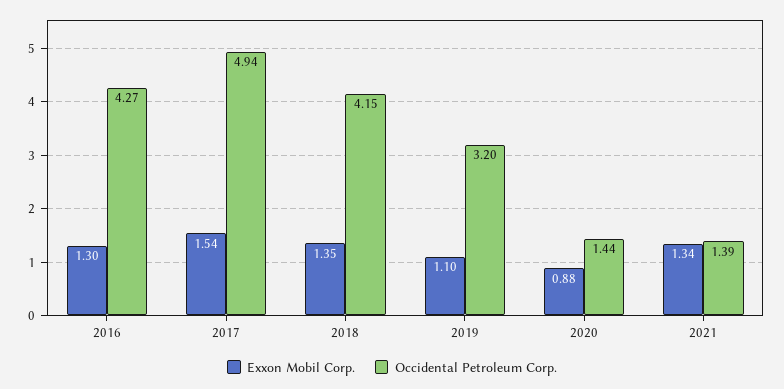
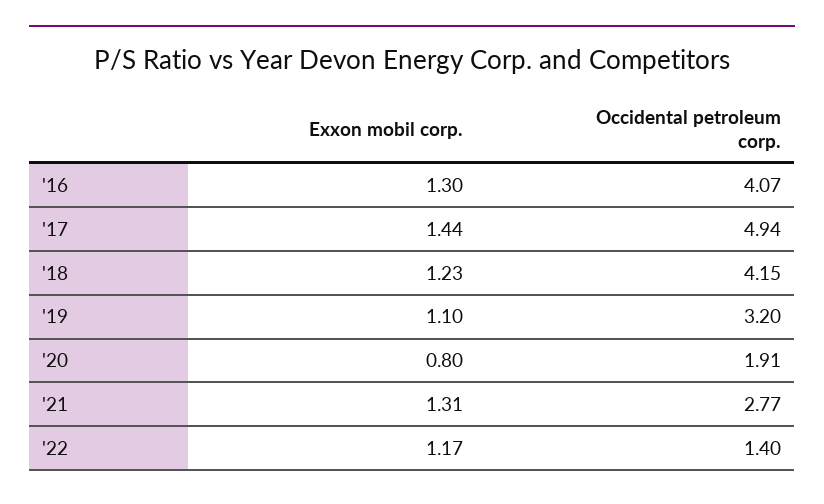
Occidental Petroleum Corp., 2016: 4.27 -> 4.07
Exxon Mobil Corp., 2017: 1.54 -> 1.44
Exxon Mobil Corp., 2018: 1.35 -> 1.23
Exxon Mobil Corp., 2020: 0.88 -> 0.8
Occidental Petroleum Corp., 2020: 1.44 -> 1.91
Exxon Mobil Corp., 2021: 1.34 -> 1.31
Occidental Petroleum Corp., 2021: 1.39 -> 2.77
Exxon Mobil Corp., '22: none -> 1.17
Occidental Petroleum Corp., '22: none -> 1.4

